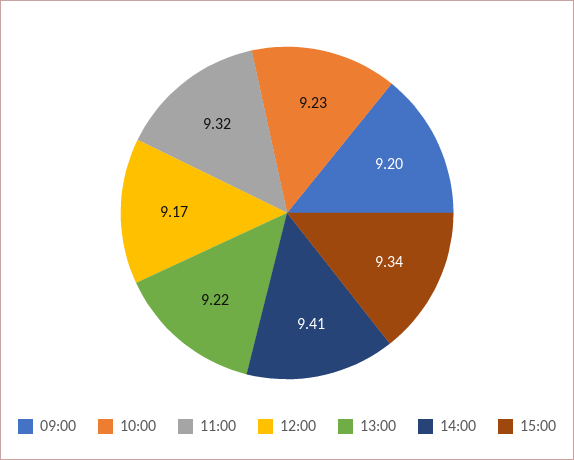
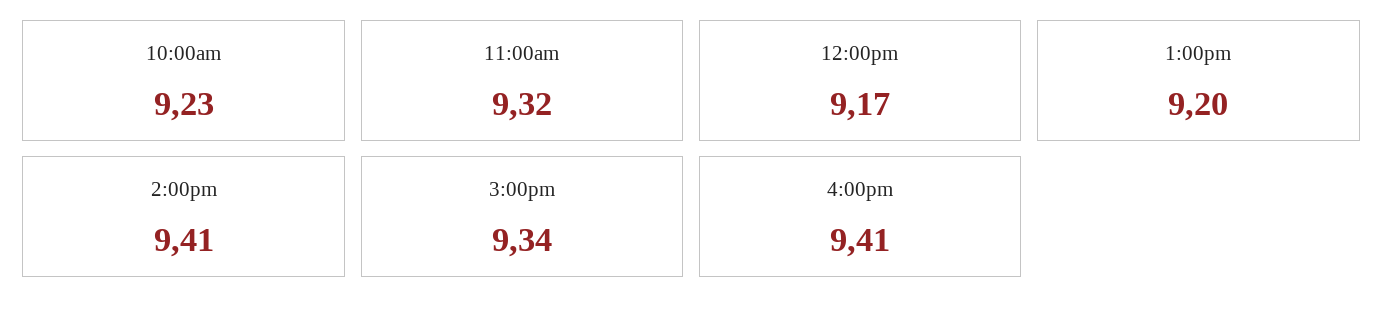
09:00: 9.2 -> none
13:00: 9.22 -> 9.2
4:00pm: none -> 9.41

